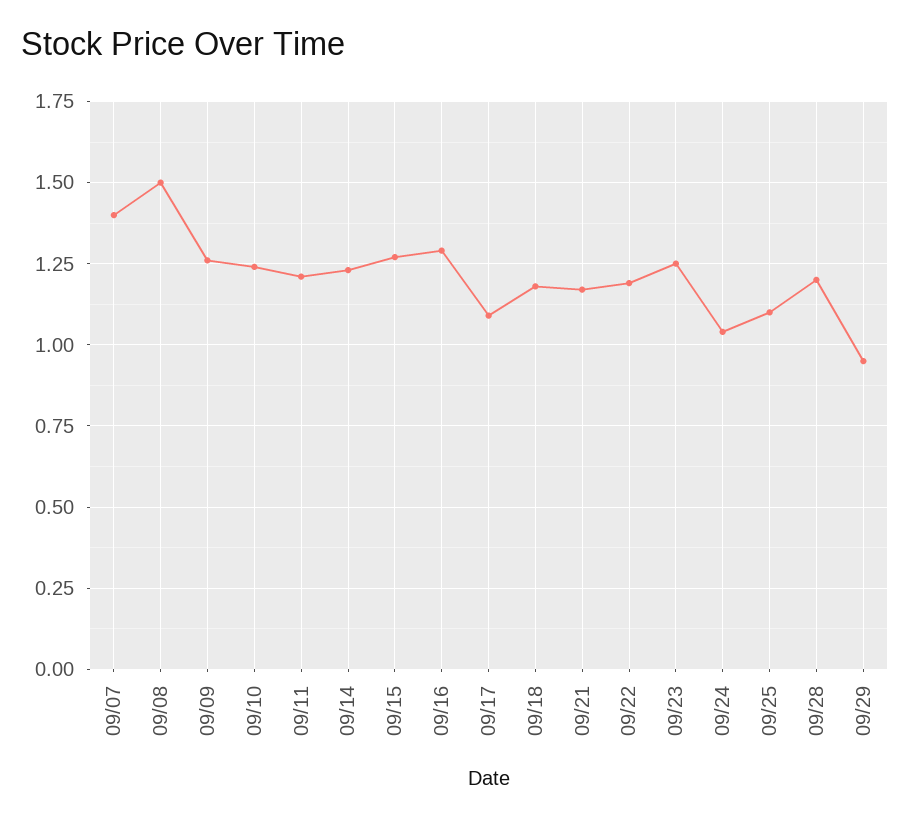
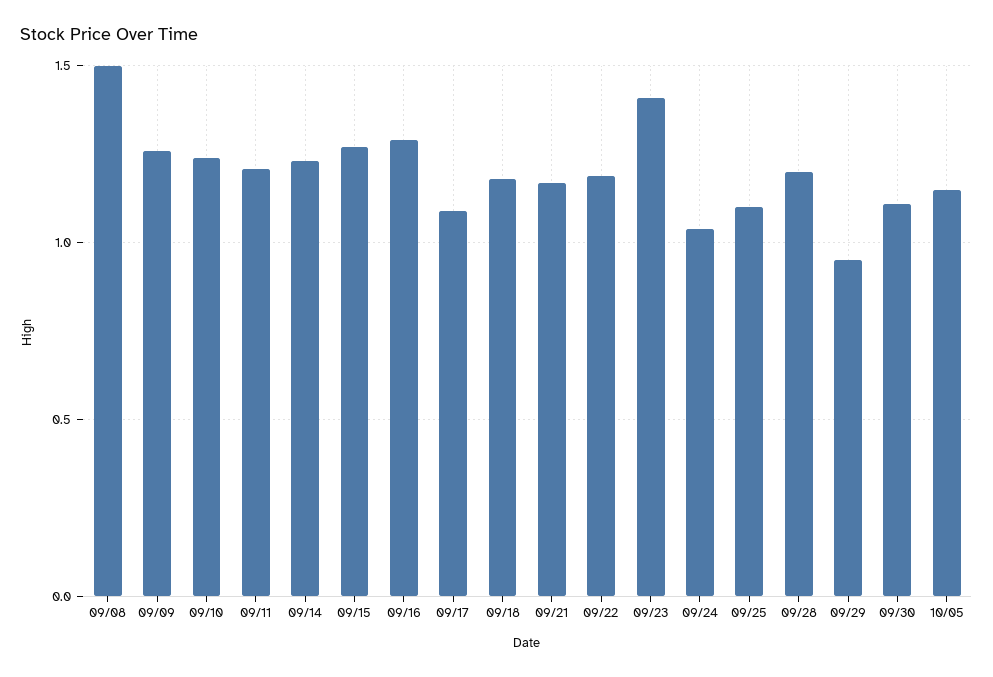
09/07: 1.4 -> none
09/23: 1.25 -> 1.4
09/30: none -> 1.1
10/05: none -> 1.15

